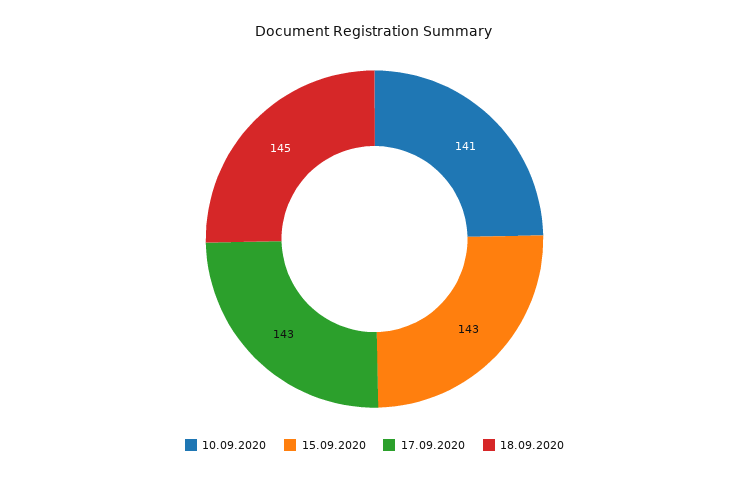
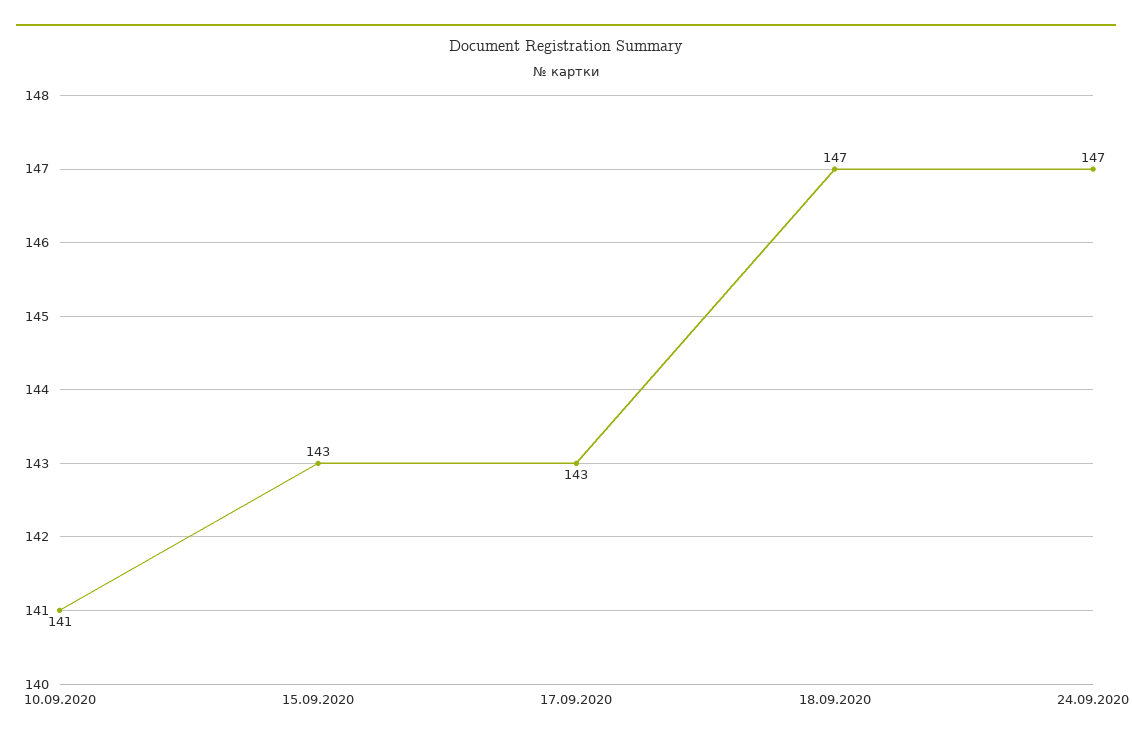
18.09.2020: 145 -> 147
24.09.2020: none -> 147

